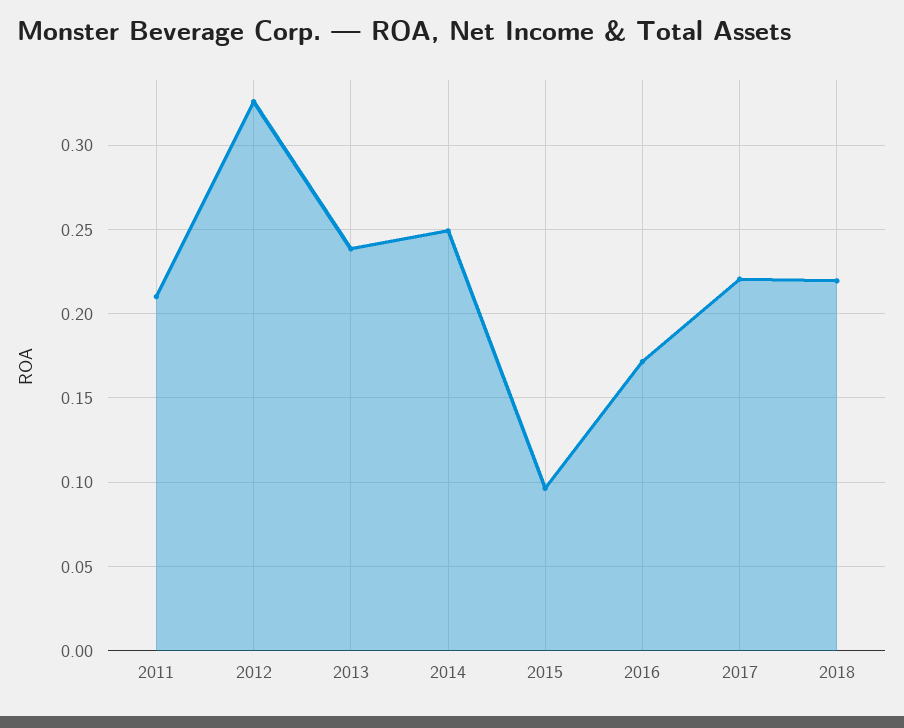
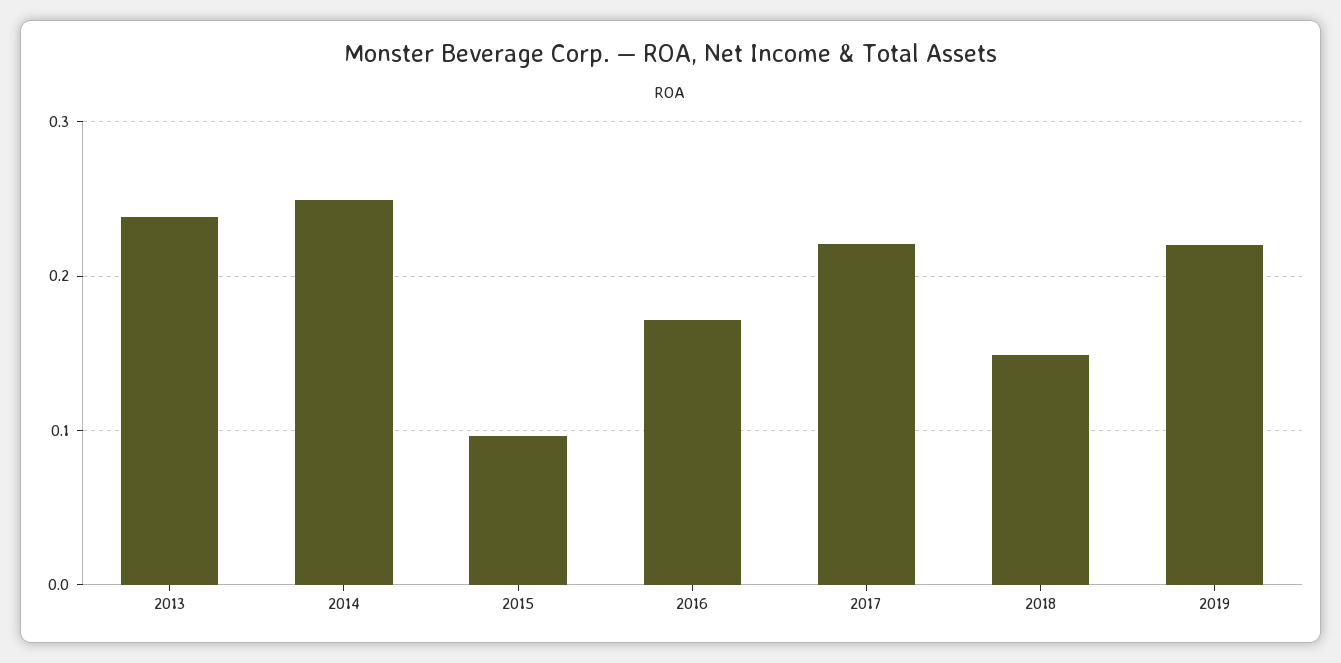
2011: 0.21 -> none
2012: 0.325 -> none
2018: 0.22 -> 0.15
2019: none -> 0.22

